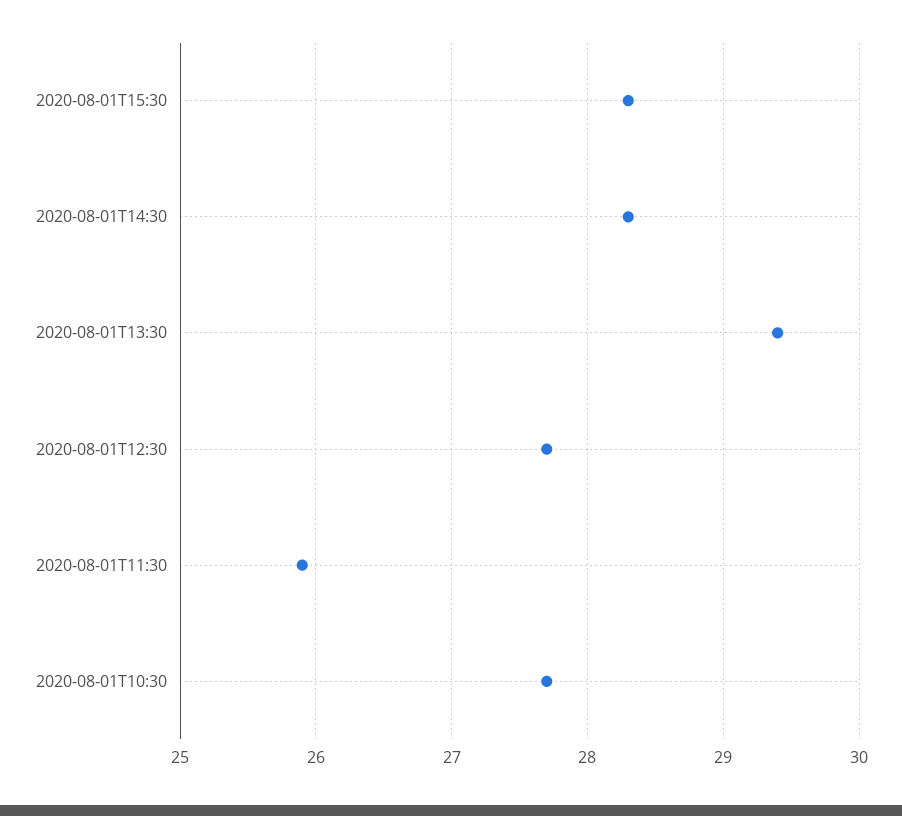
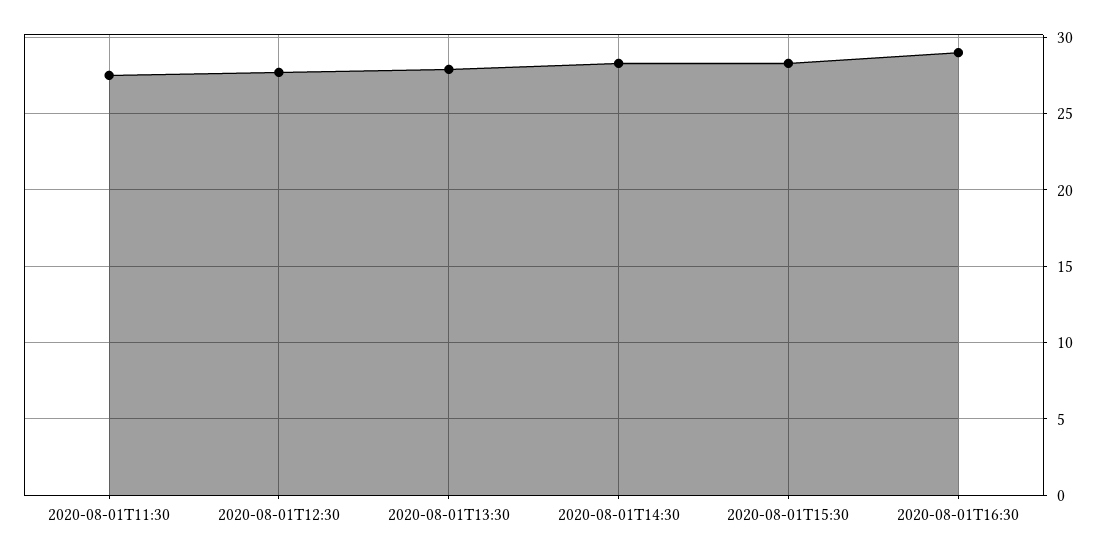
2020-08-01T13:30: 29.4 -> 28
2020-08-01T11:30: 25.9 -> 27.5
2020-08-01T10:30: 27.7 -> none
2020-08-01T16:30: none -> 29

